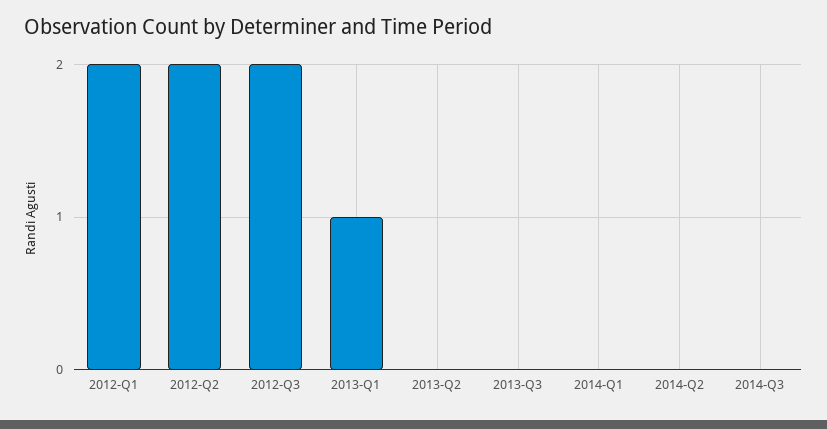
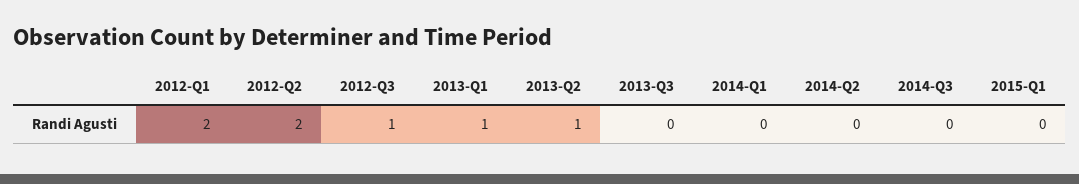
2012-Q3: 2 -> 1
2013-Q2: 0 -> 1
2015-Q1: none -> 0

